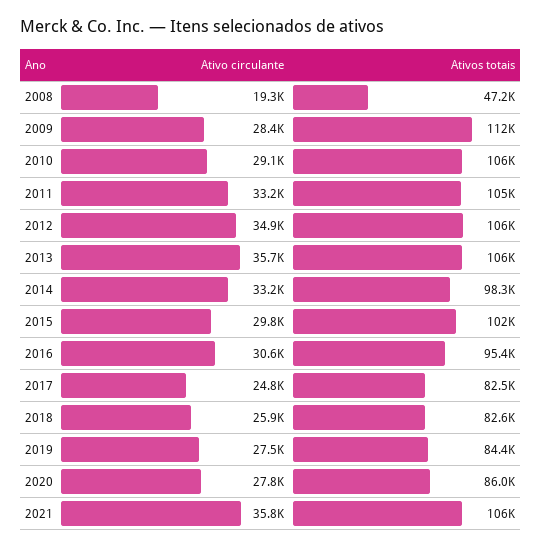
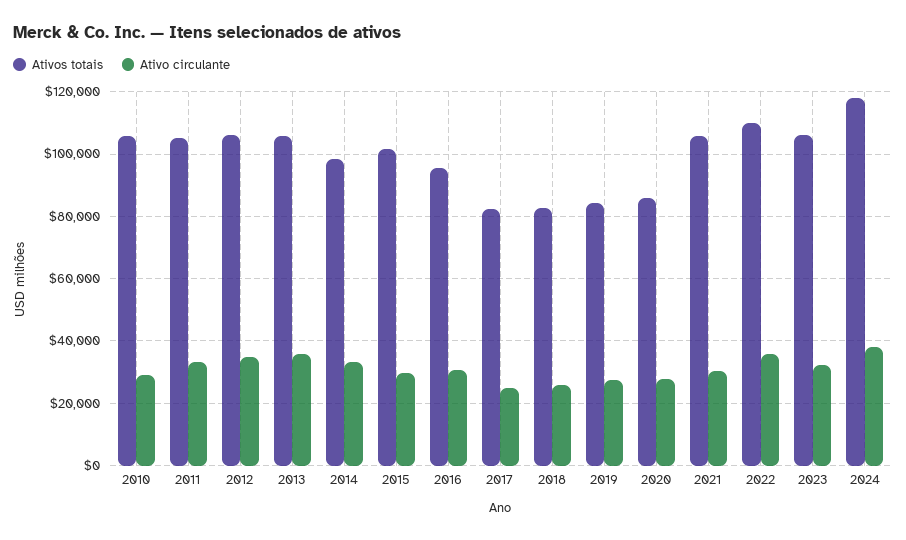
Ativo circulante, 2008: 19300 -> none
Ativos totais, 2008: 47200 -> none
Ativo circulante, 2009: 28400 -> none
Ativos totais, 2009: 112000 -> none
Ativo circulante, 2021: 35800 -> 30000
Ativos totais, 2022: none -> 110000
Ativo circulante, 2022: none -> 36000
Ativos totais, 2023: none -> 106000
Ativo circulante, 2023: none -> 32000
Ativos totais, 2024: none -> 118000
Ativo circulante, 2024: none -> 38000

